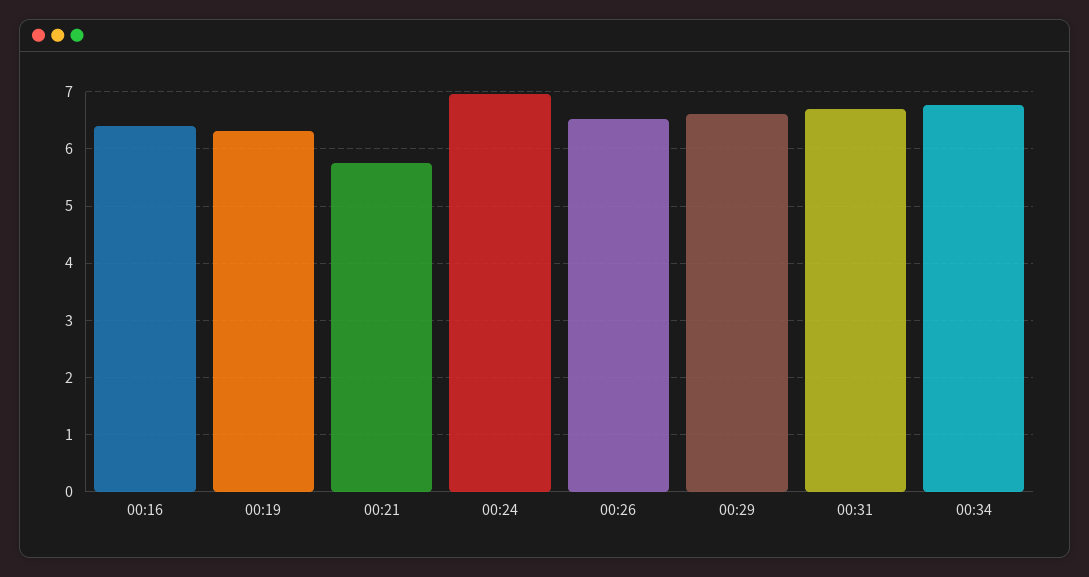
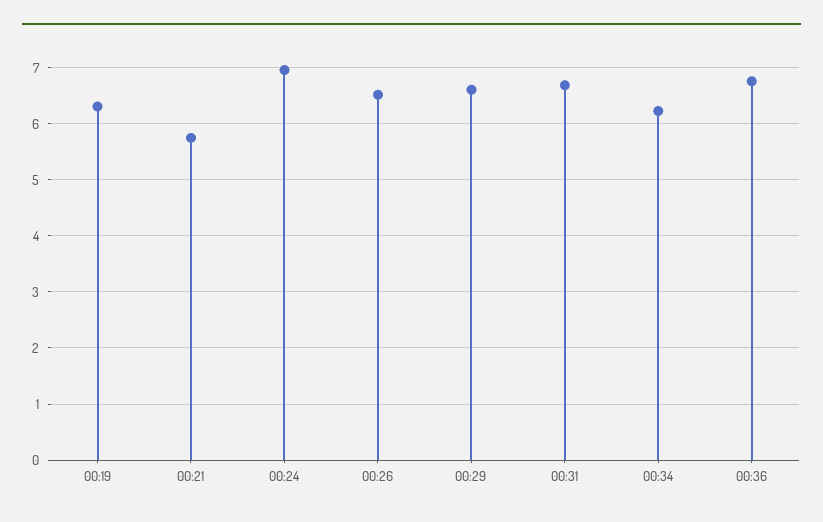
00:16: 6.4 -> none
00:34: 6.8 -> 6.2
00:36: none -> 6.8

